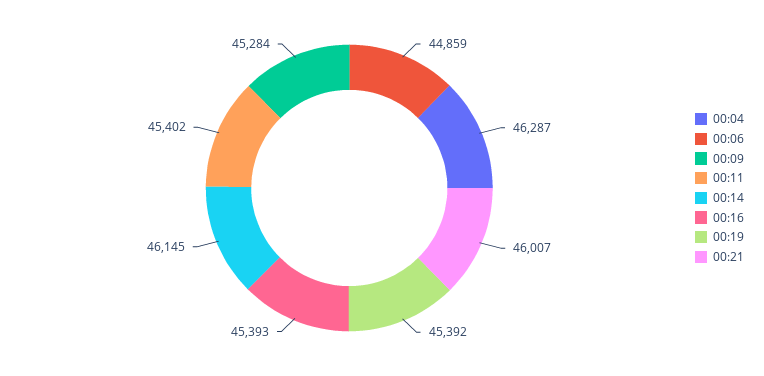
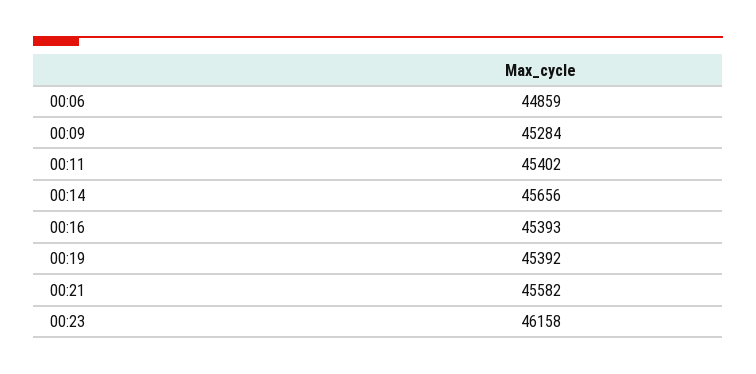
00:04: 46287 -> none
00:14: 46145 -> 45656
00:21: 46007 -> 45582
00:23: none -> 46158

